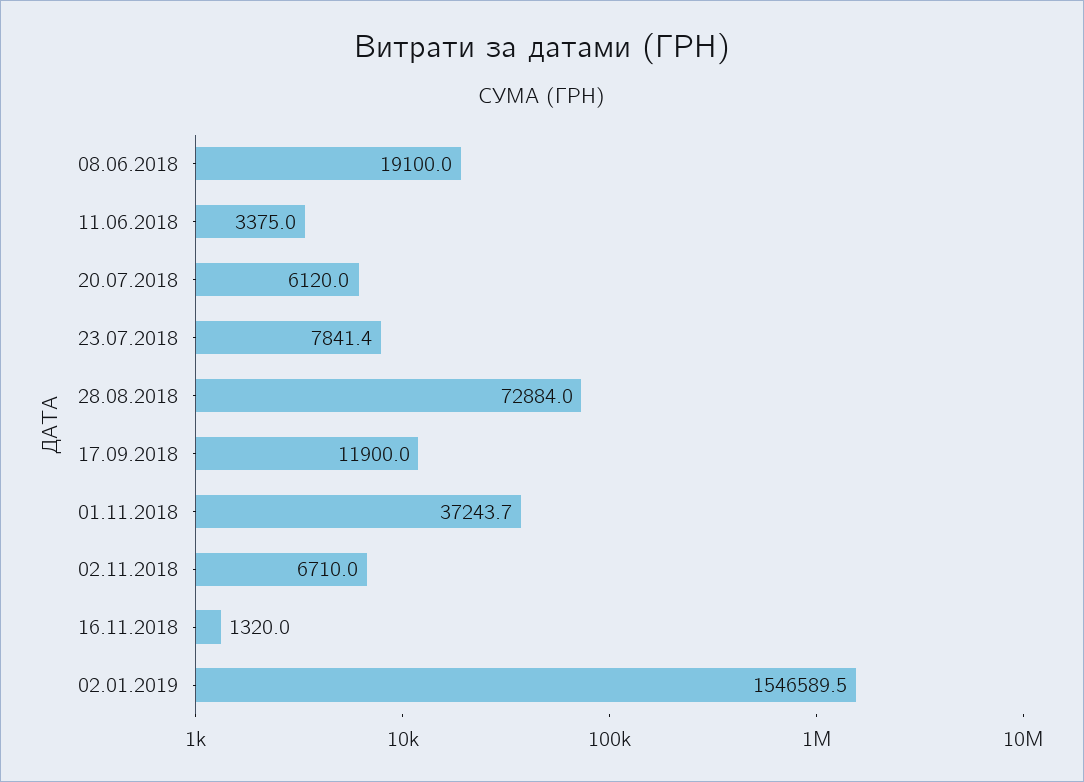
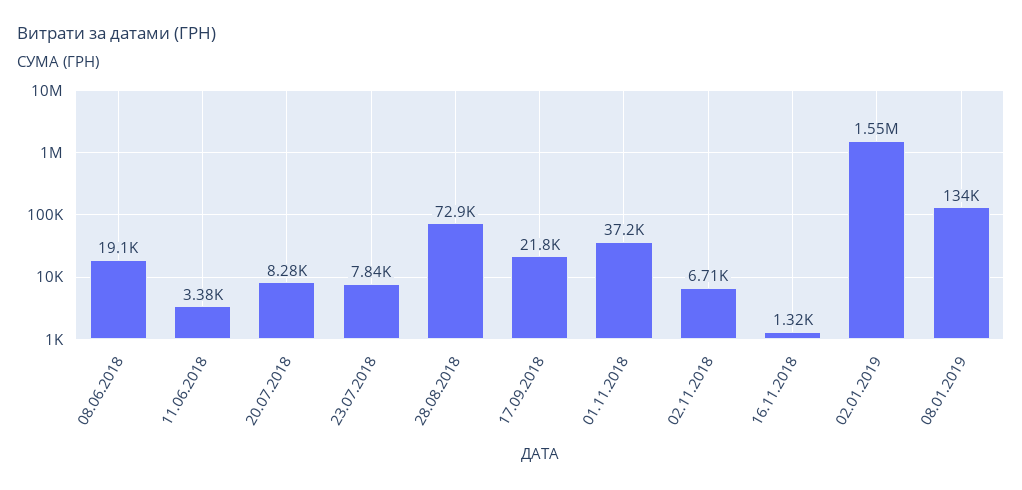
20.07.2018: 6120 -> 8280
17.09.2018: 11900 -> 21800
08.01.2019: none -> 134000

